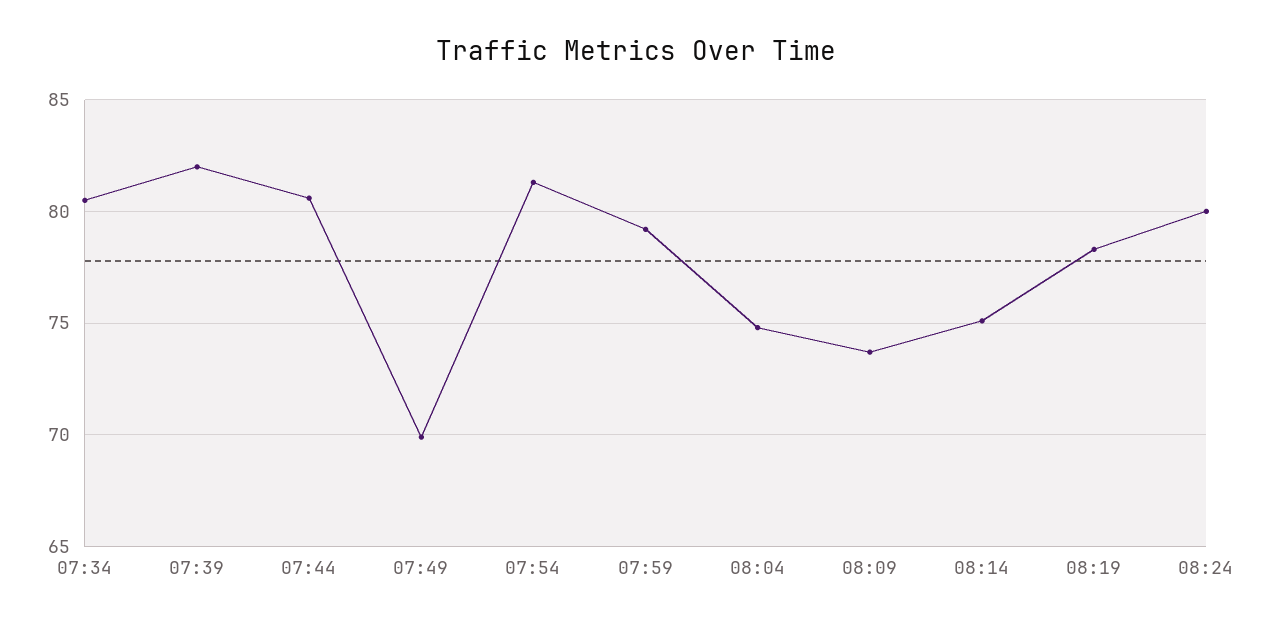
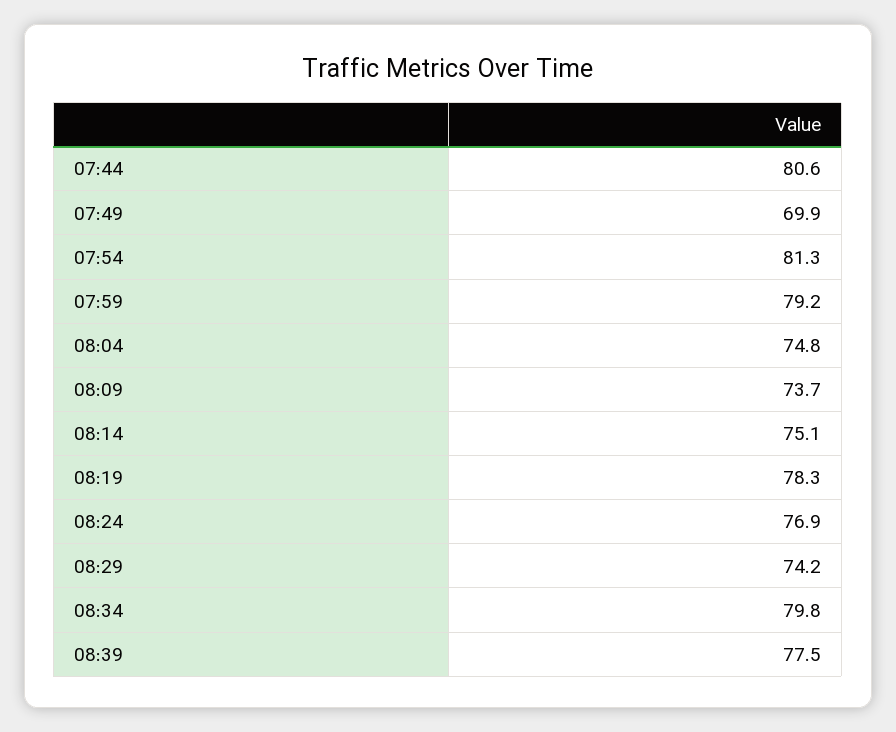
07:34: 80.5 -> none
07:39: 82 -> none
08:24: 80 -> 76.9
08:29: none -> 74.2
08:34: none -> 79.8
08:39: none -> 77.5

